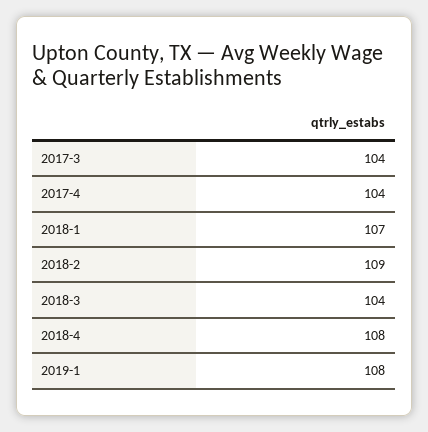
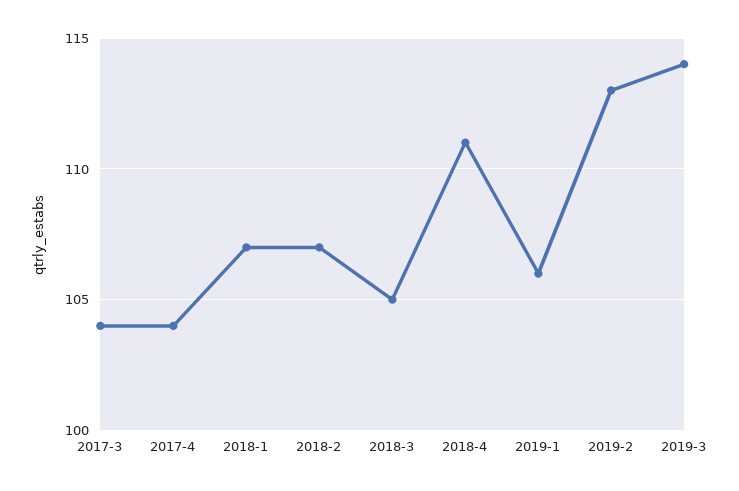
2018-2: 109 -> 107
2018-3: 104 -> 105
2018-4: 108 -> 111
2019-1: 108 -> 106
2019-2: none -> 113
2019-3: none -> 114

